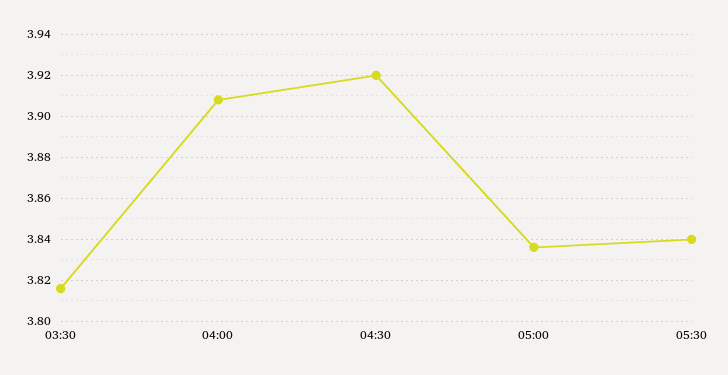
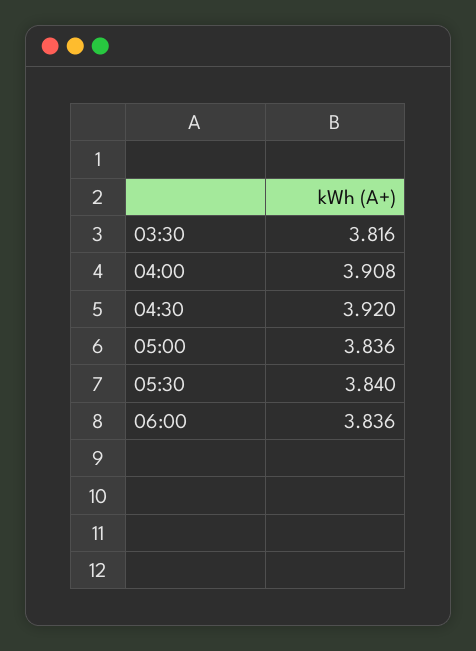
06:00: none -> 3.836

